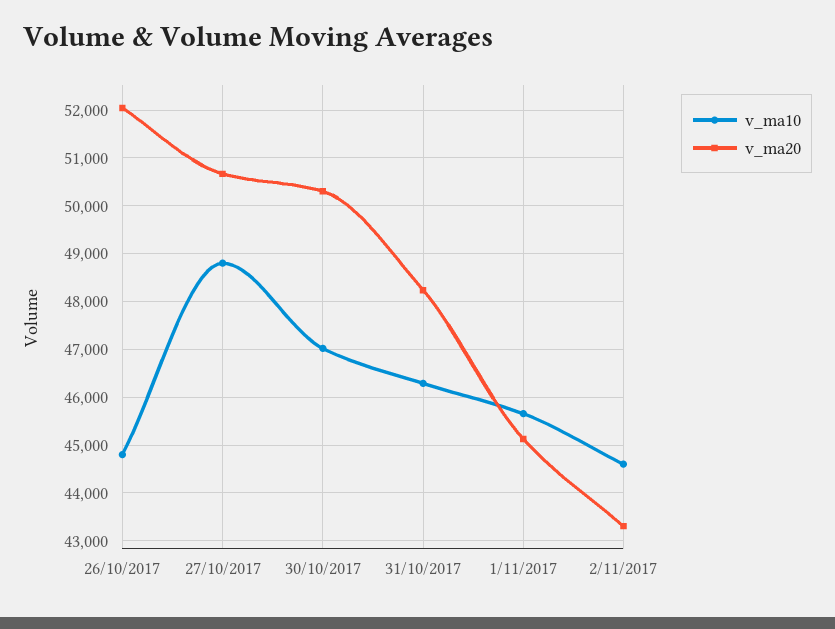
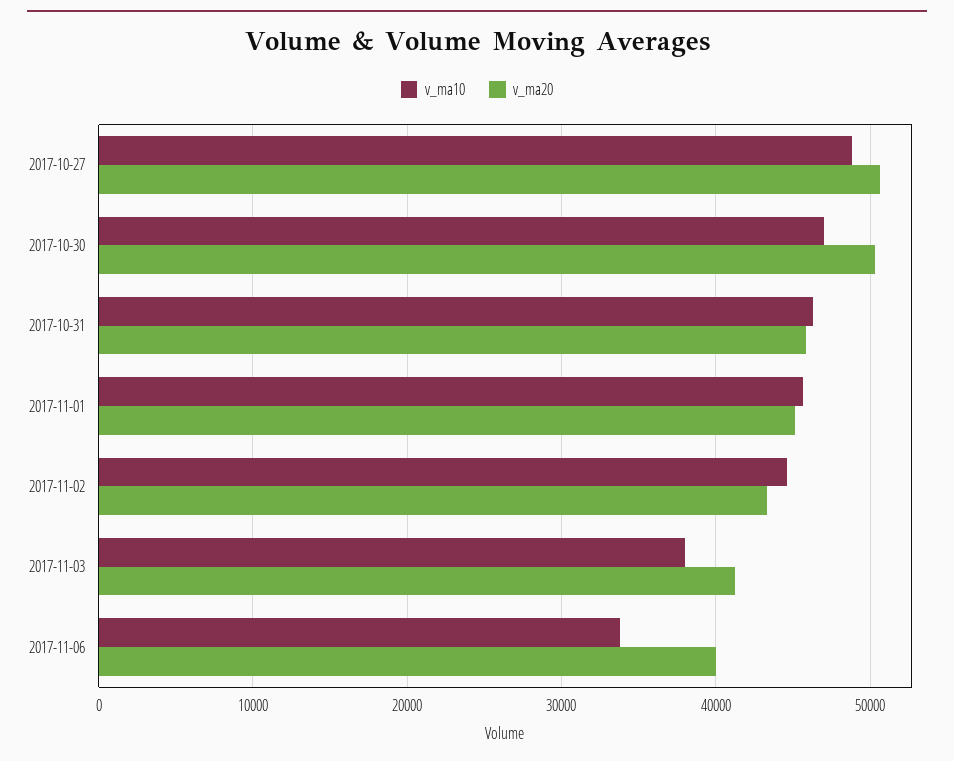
v_ma10, 26/10/2017: 44800 -> none
v_ma20, 26/10/2017: 52000 -> none
v_ma20, 31/10/2017: 48200 -> 46000
v_ma10, 2017-11-03: none -> 38000
v_ma20, 2017-11-03: none -> 41000
v_ma10, 2017-11-06: none -> 34000
v_ma20, 2017-11-06: none -> 40000

